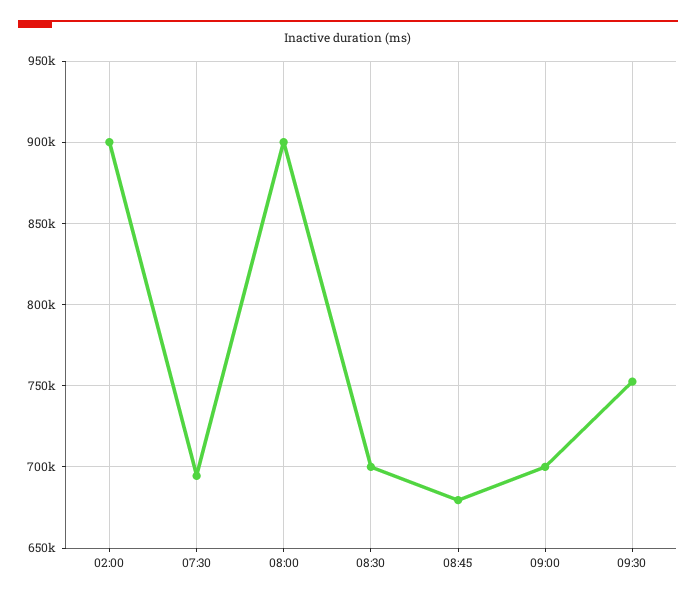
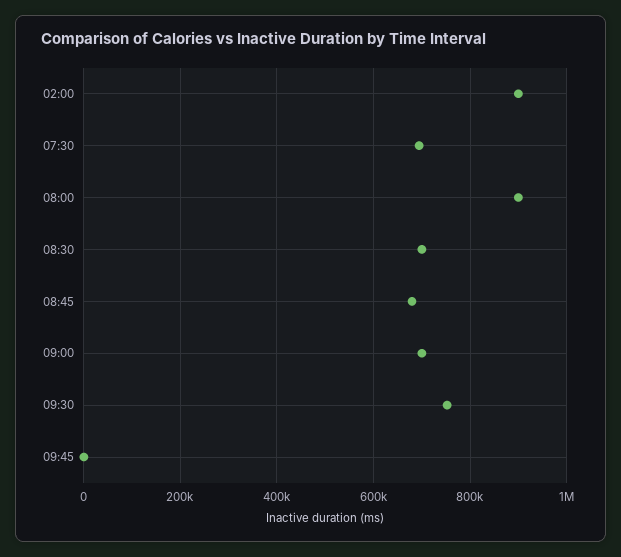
09:45: none -> 0

